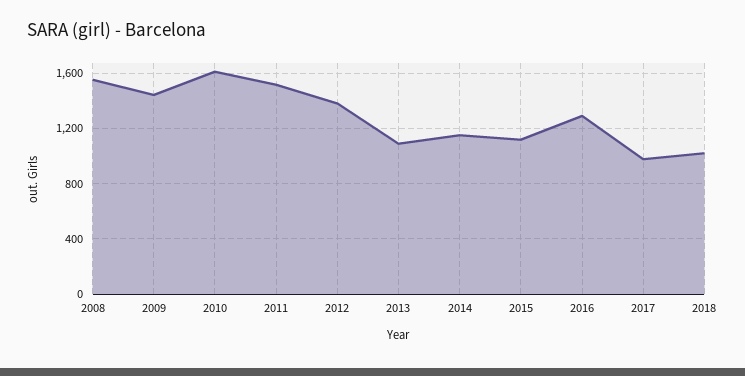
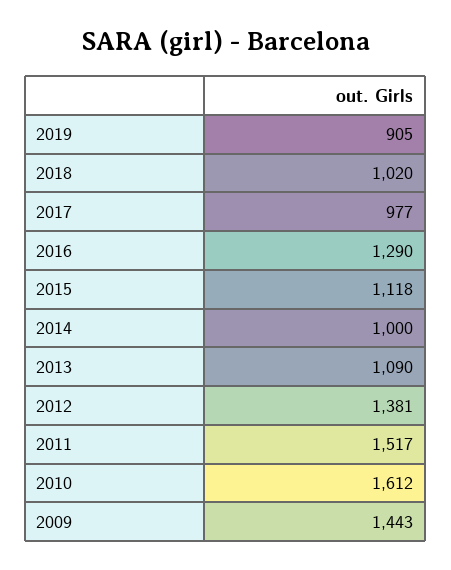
2008: 1550 -> none
2014: 1150 -> 1000
2019: none -> 905

